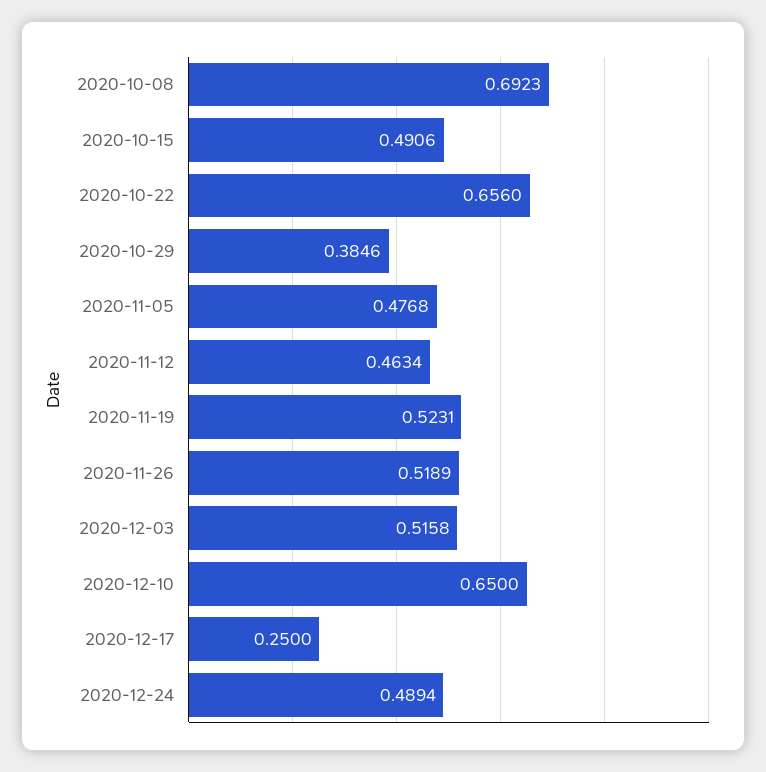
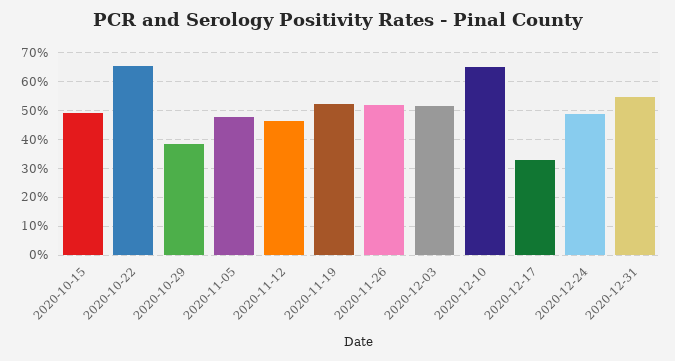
2020-10-08: 0.6923 -> none
2020-12-17: 0.25 -> 0.325
2020-12-31: none -> 0.55

